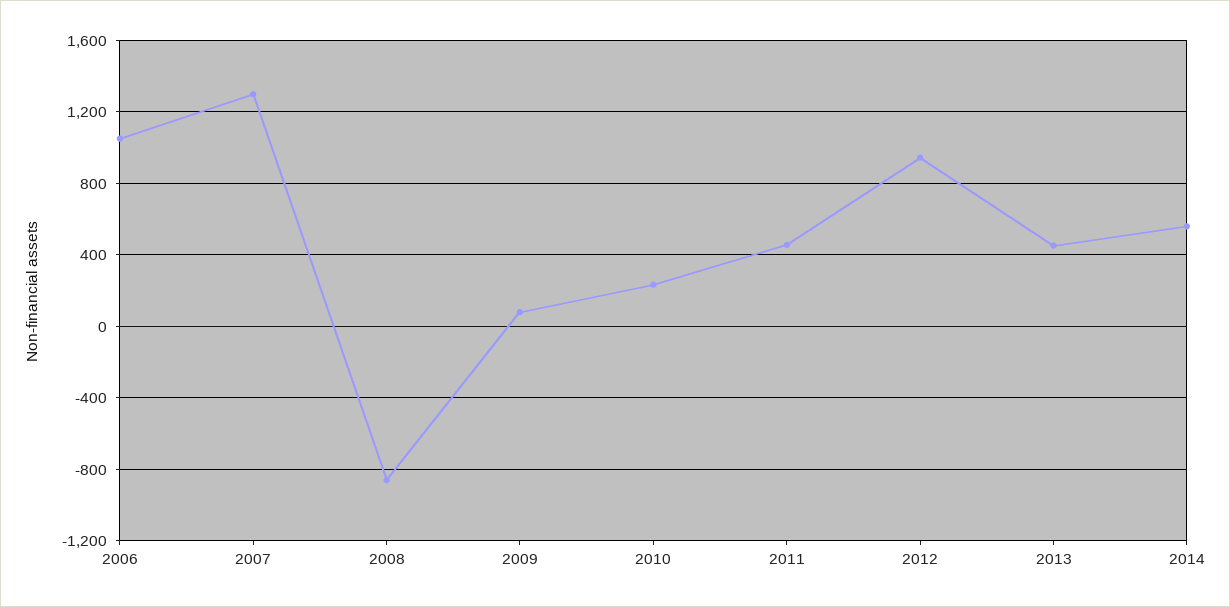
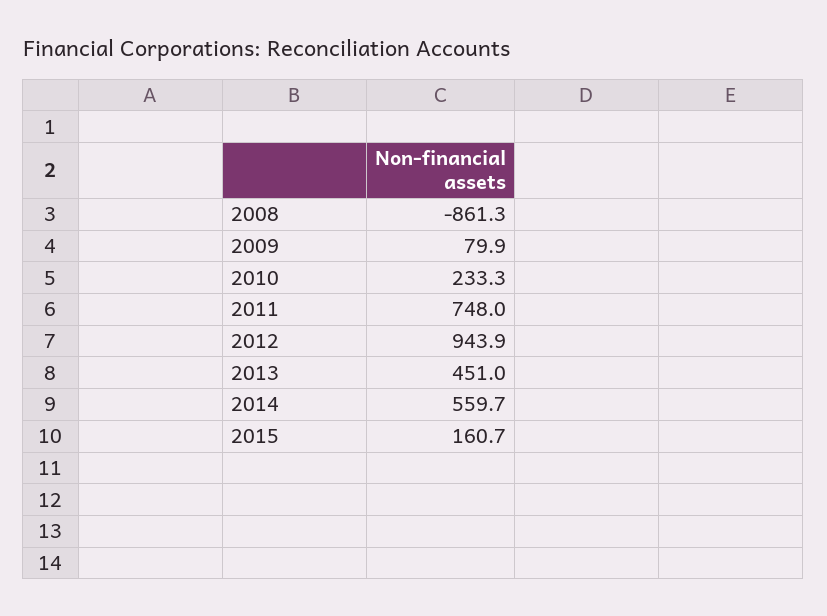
2006: 1050 -> none
2007: 1300 -> none
2011: 450 -> 748
2015: none -> 160.7

